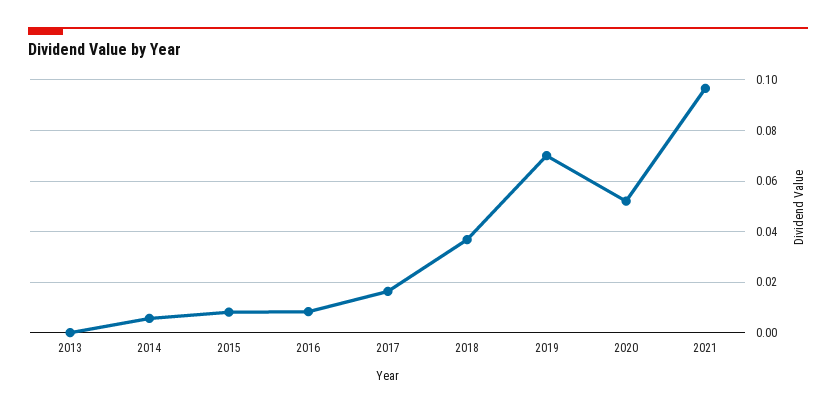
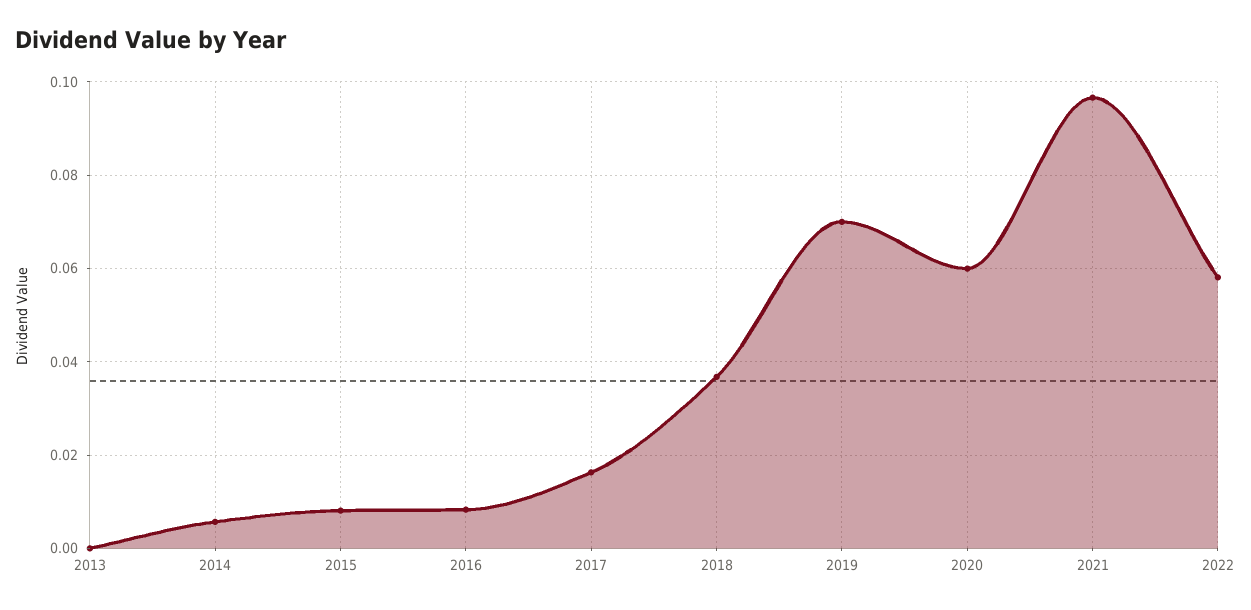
2020: 0.0525 -> 0.06
2022: none -> 0.058

